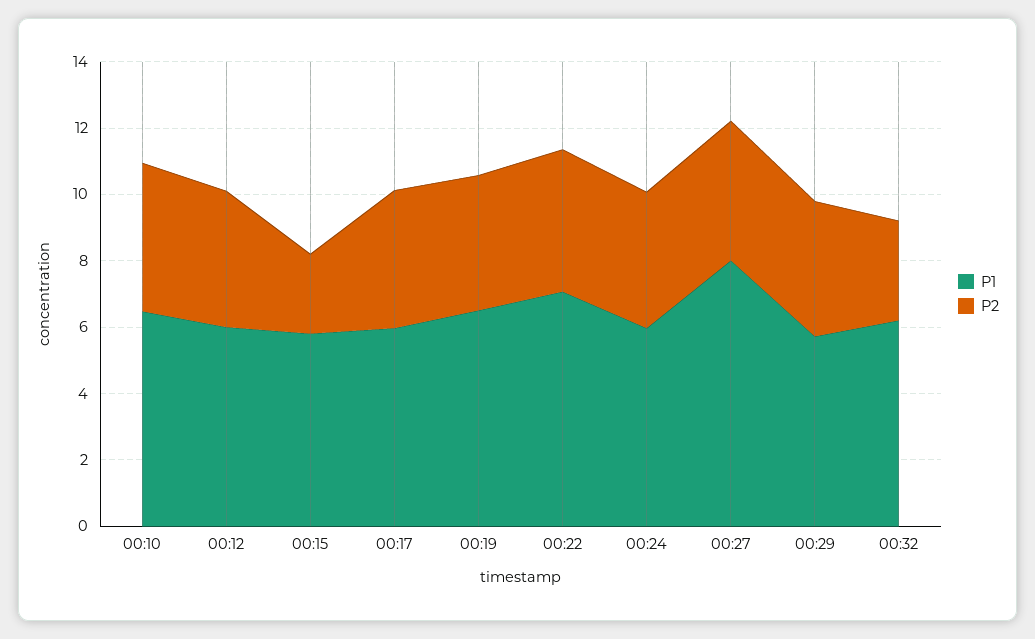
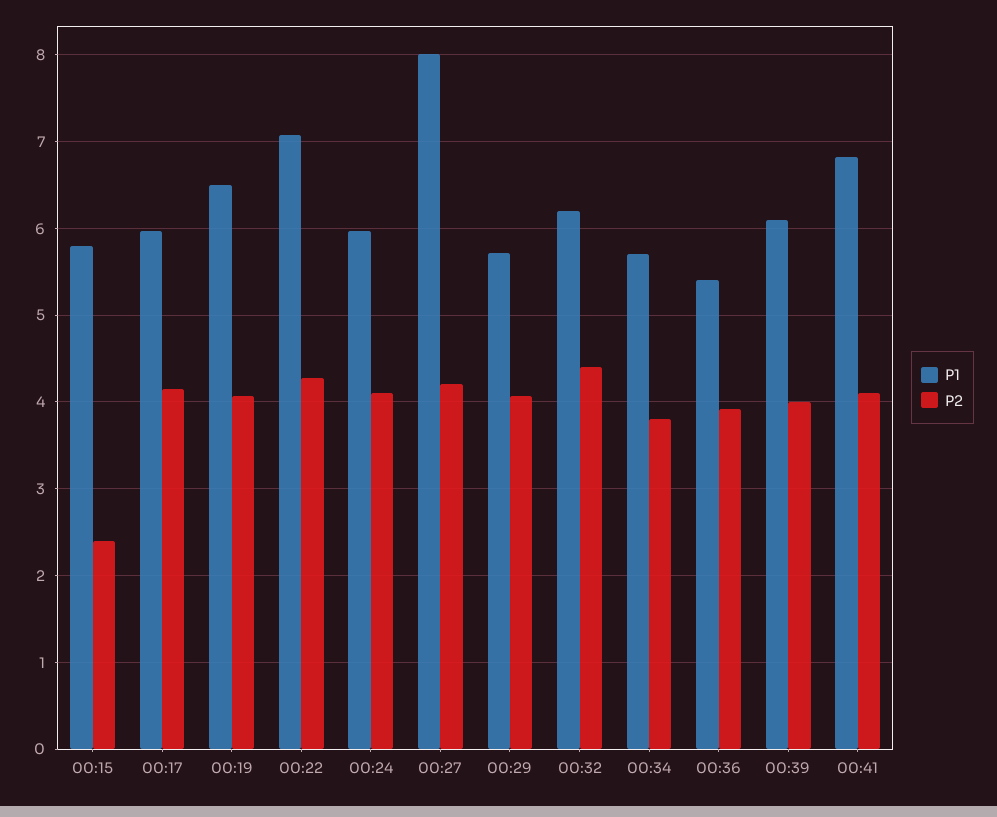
P1, 00:10: 6.5 -> none
P2, 00:10: 4.5 -> none
P1, 00:12: 6 -> none
P2, 00:12: 4 -> none
P2, 00:32: 3 -> 4.4
P1, 00:34: none -> 5.7
P2, 00:34: none -> 3.8
P1, 00:36: none -> 5.4
P2, 00:36: none -> 3.9
P1, 00:39: none -> 6.1
P2, 00:39: none -> 4
P1, 00:41: none -> 6.8
P2, 00:41: none -> 4.1

